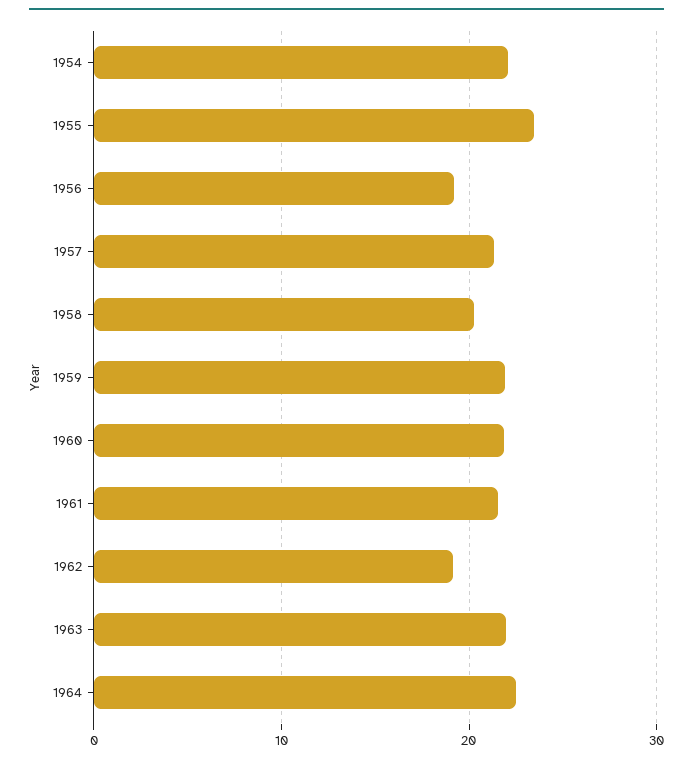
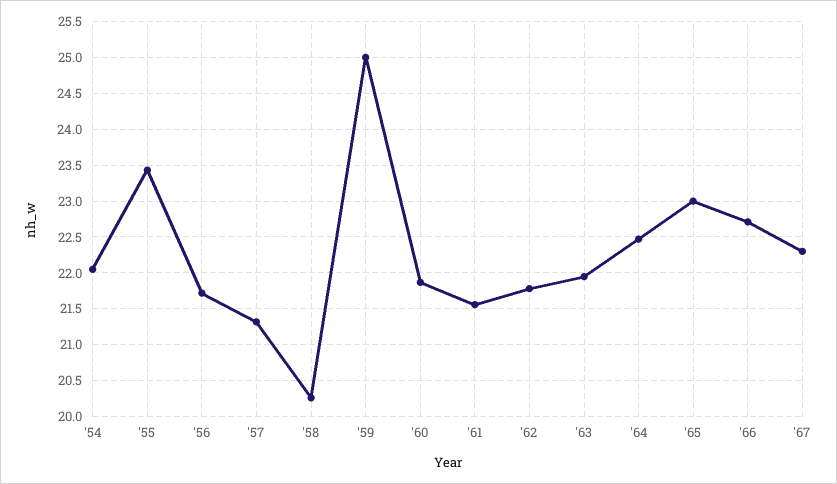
1956: 19 -> 21.7
1959: 22 -> 25
1962: 19 -> 21.8
'65: none -> 23
'66: none -> 22.7
'67: none -> 22.3

